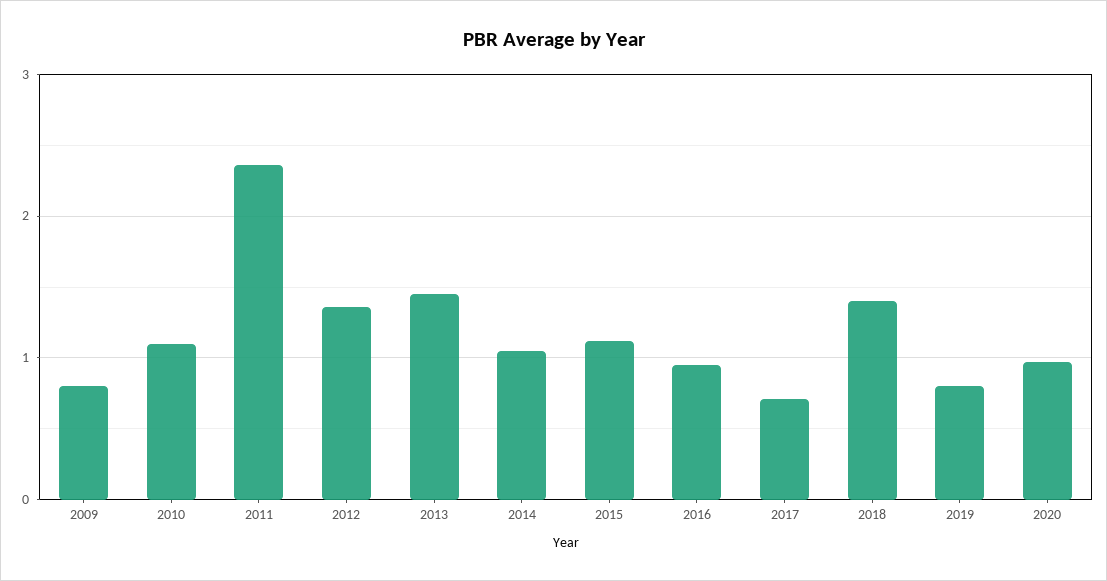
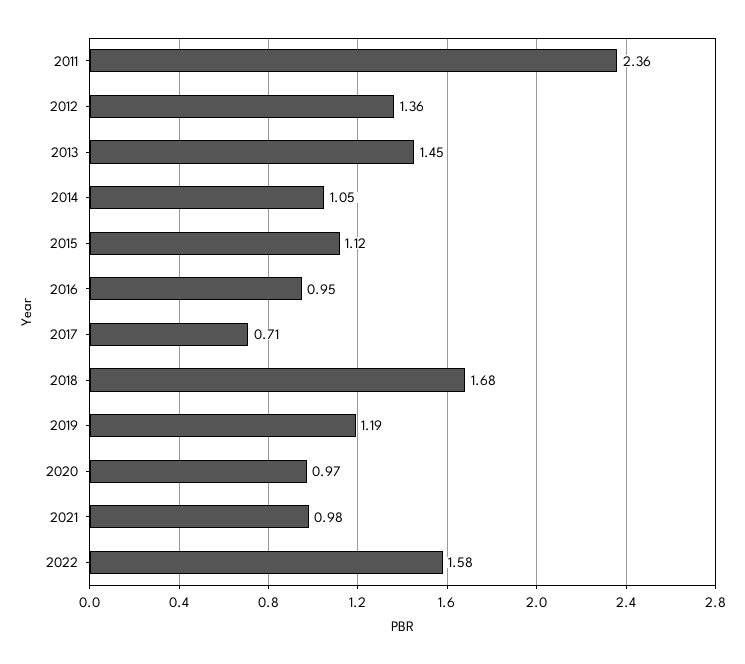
2009: 0.8 -> none
2010: 1.1 -> none
2018: 1.4 -> 1.68
2019: 0.8 -> 1.19
2021: none -> 0.98
2022: none -> 1.58

